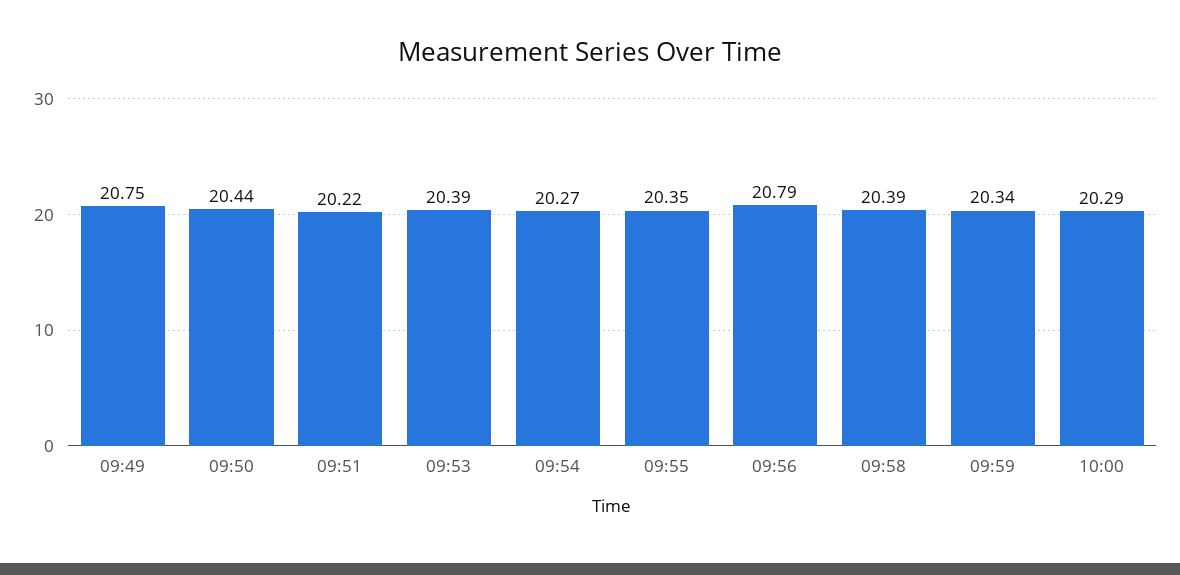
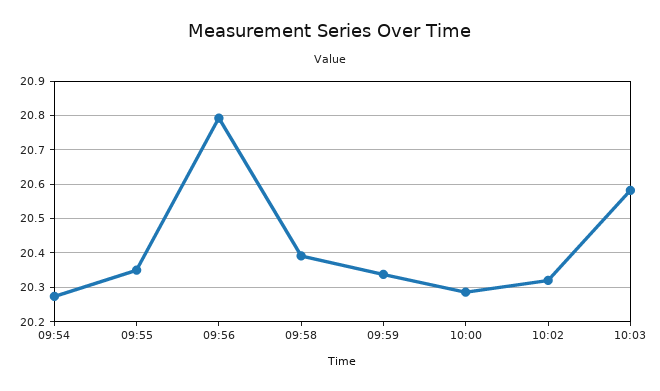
09:49: 20.75 -> none
09:50: 20.44 -> none
09:51: 20.22 -> none
09:53: 20.39 -> none
10:02: none -> 20.32
10:03: none -> 20.58

